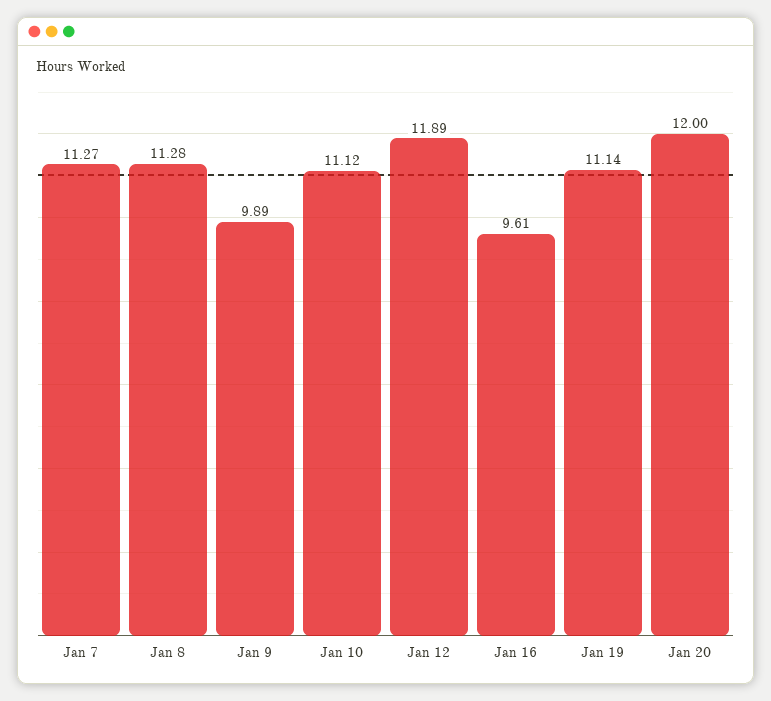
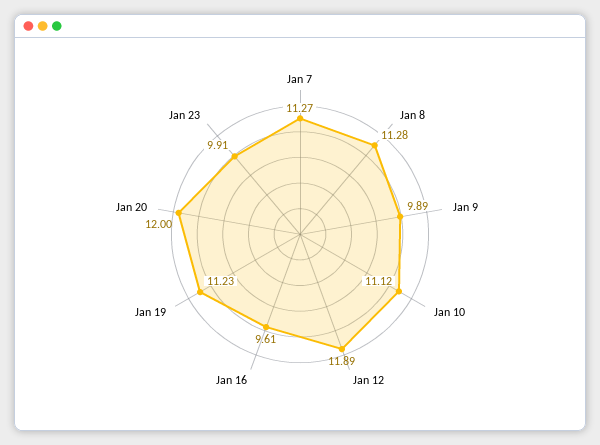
Jan 19: 11.14 -> 11.23
Jan 23: none -> 9.91

